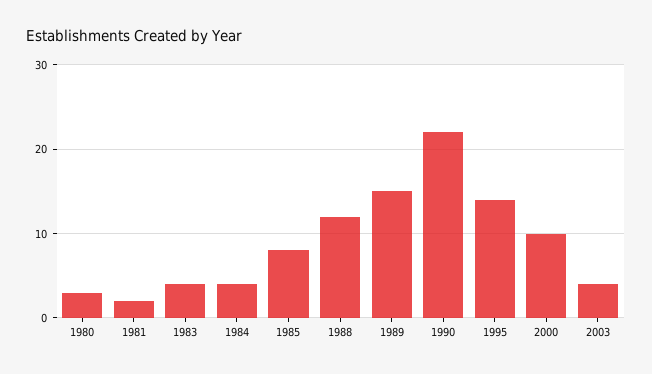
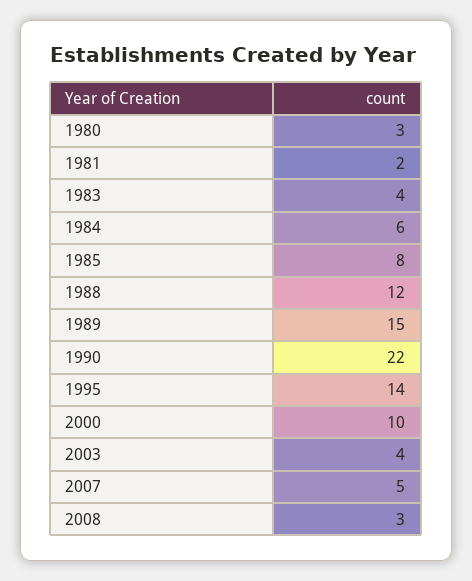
1984: 4 -> 6
2007: none -> 5
2008: none -> 3

